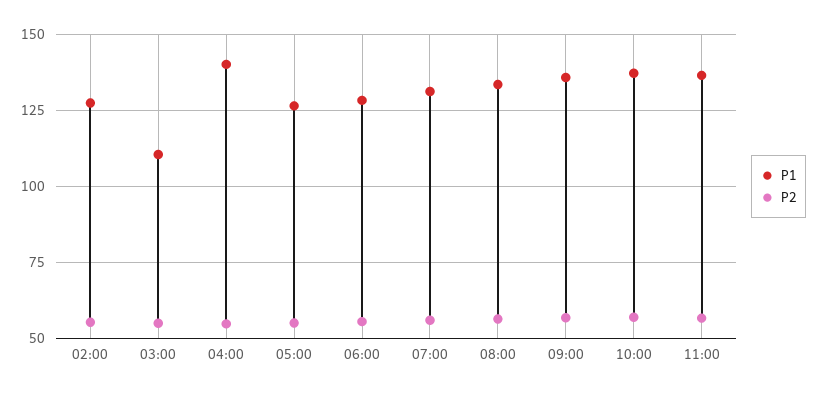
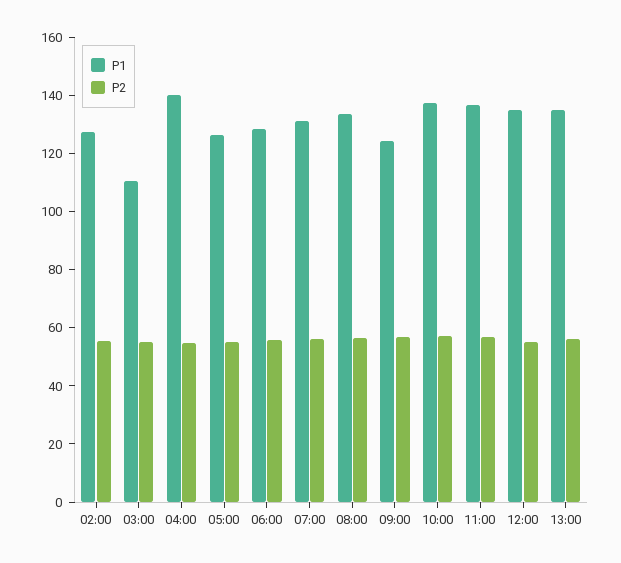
P1, 09:00: 135 -> 125
P1, 12:00: none -> 135
P2, 12:00: none -> 55
P1, 13:00: none -> 135
P2, 13:00: none -> 55

